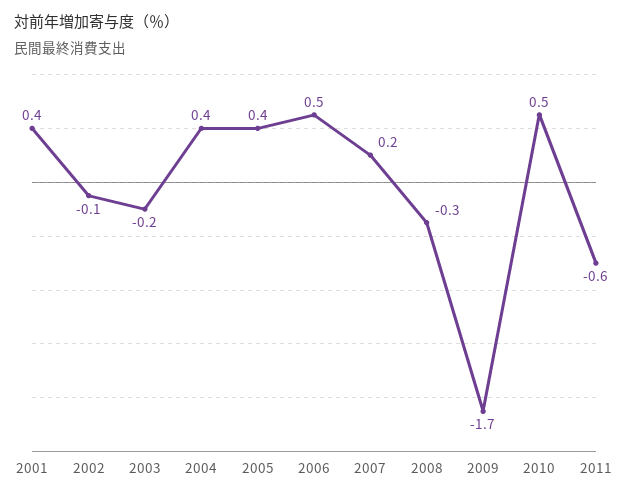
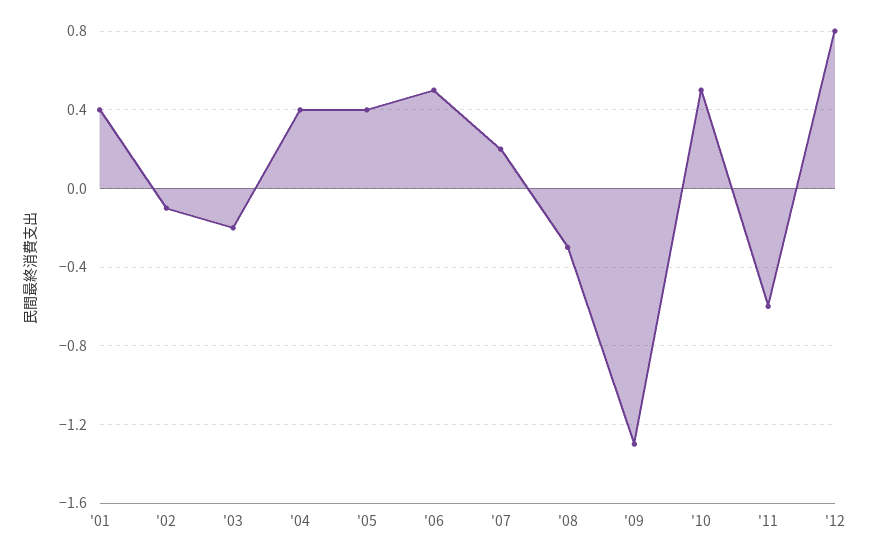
2009: -1.7 -> -1.3
'12: none -> 0.8

